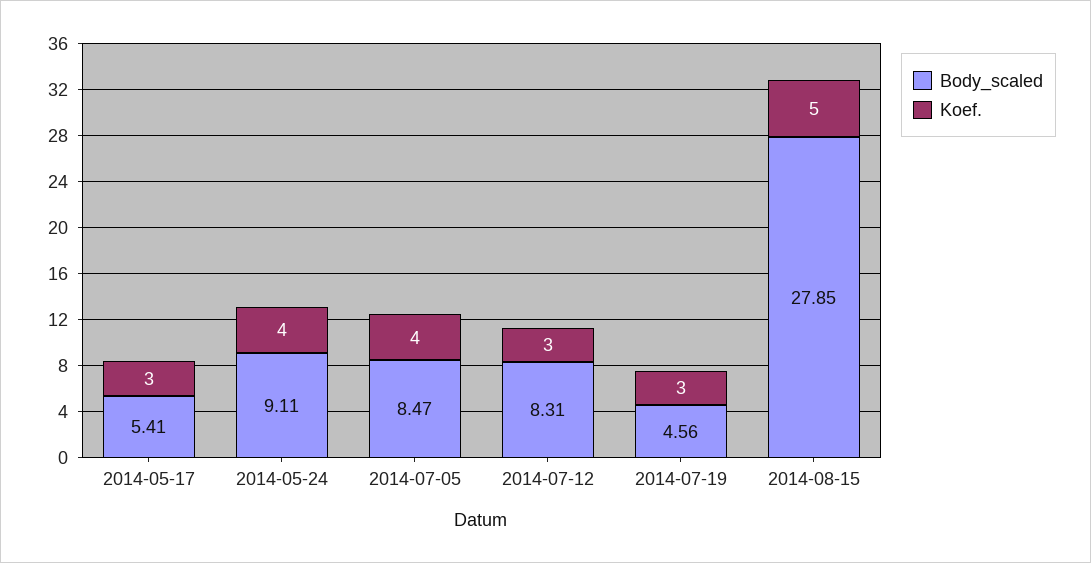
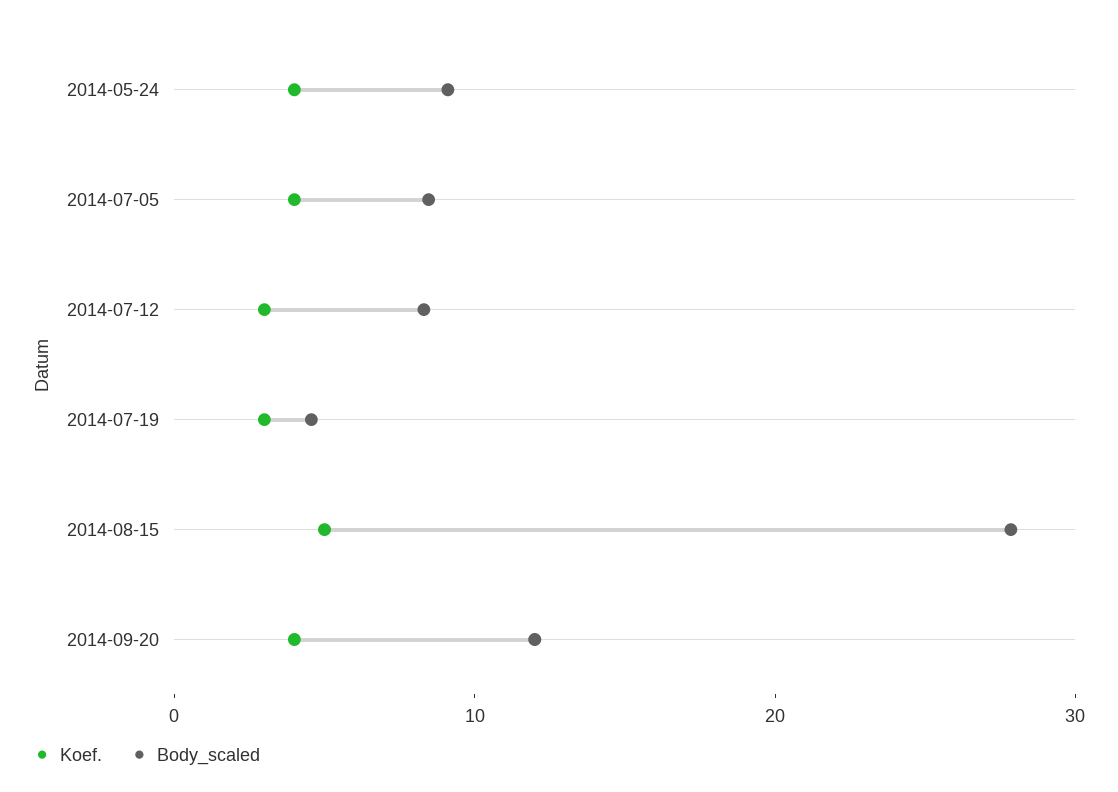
Body_scaled, 2014-05-17: 5.41 -> none
Koef., 2014-05-17: 3 -> none
Koef., 2014-09-20: none -> 4
Body_scaled, 2014-09-20: none -> 12

